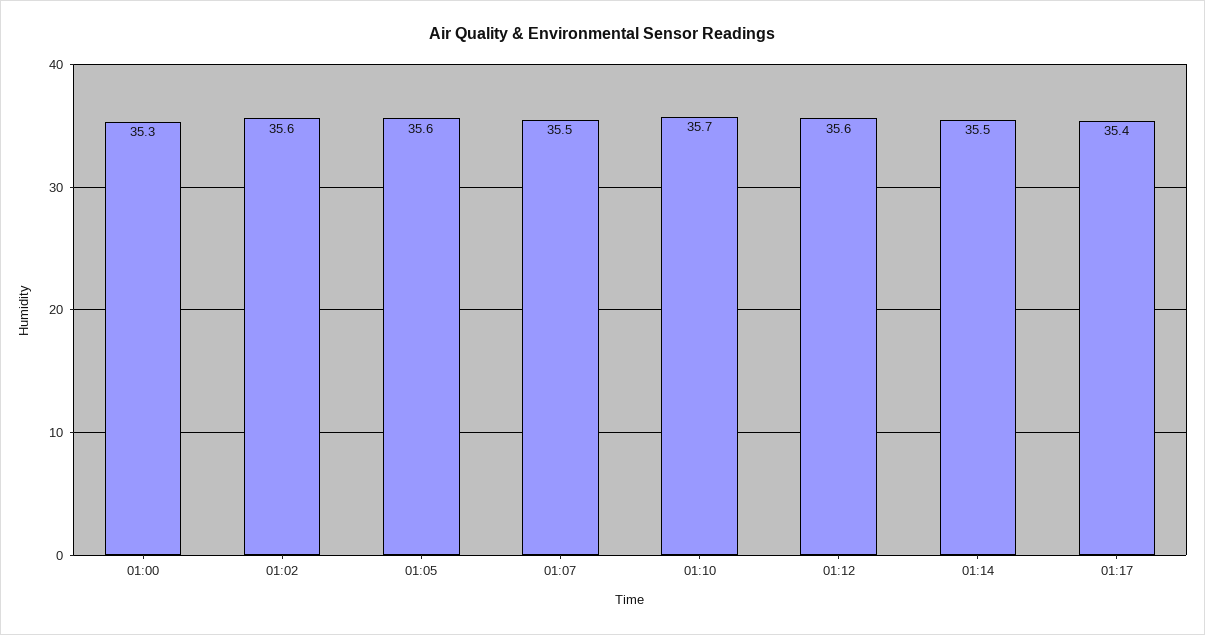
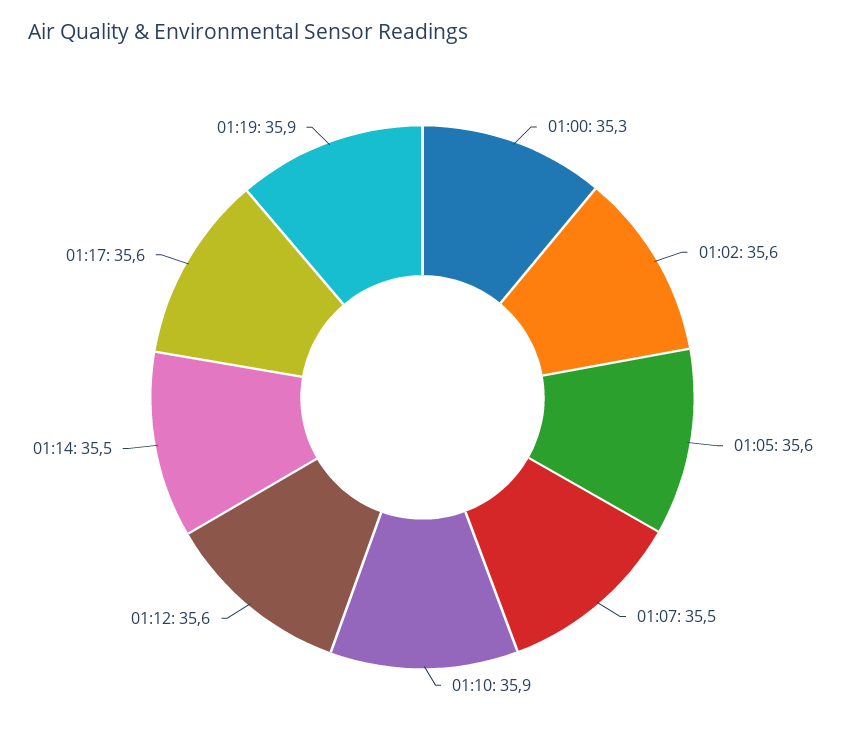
01:10: 35.7 -> 35.9
01:17: 35.4 -> 35.6
01:19: none -> 35.9

